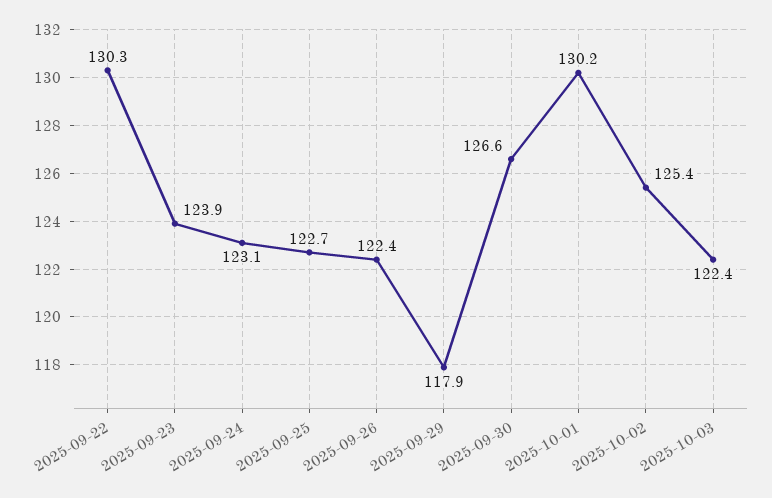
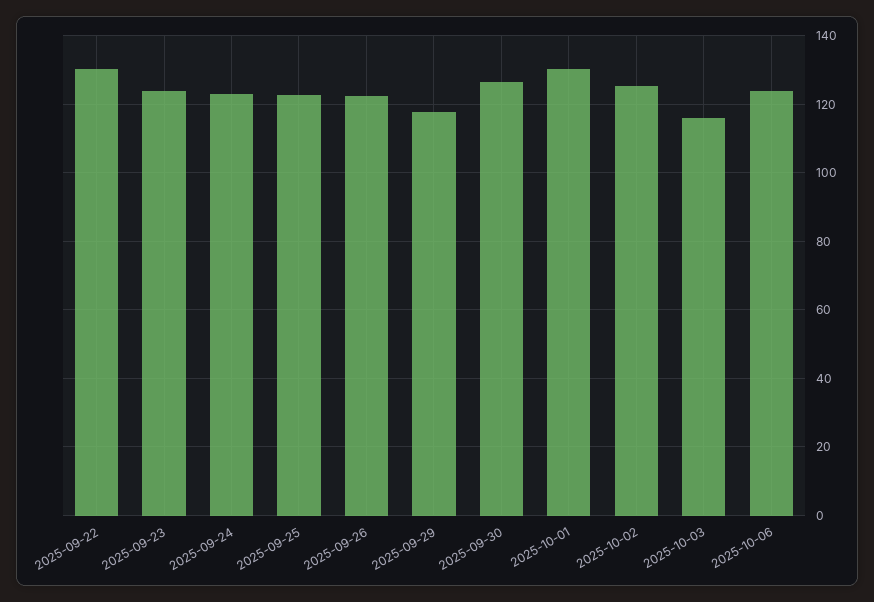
2025-10-03: 122.4 -> 116
2025-10-06: none -> 124

